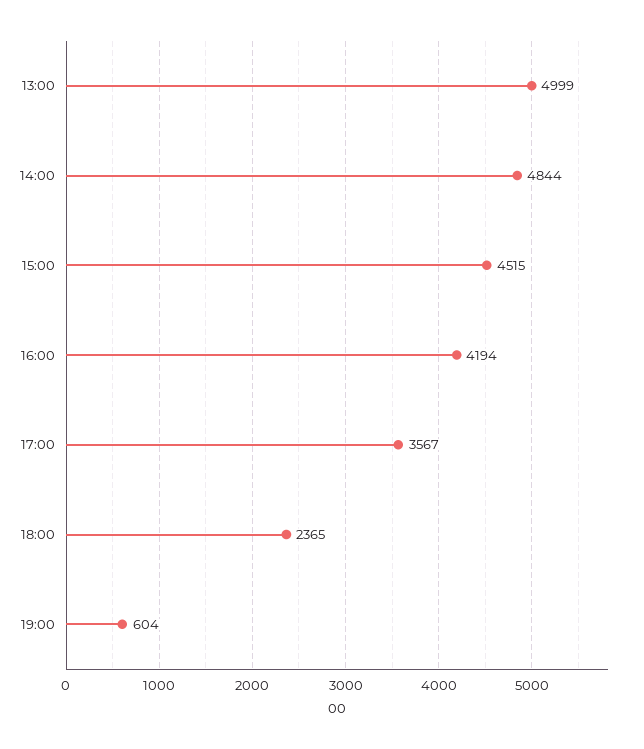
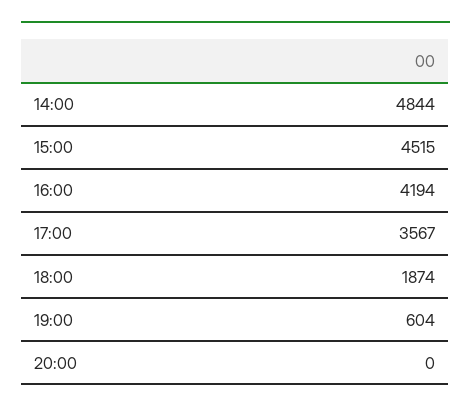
13:00: 4999 -> none
18:00: 2365 -> 1874
20:00: none -> 0

